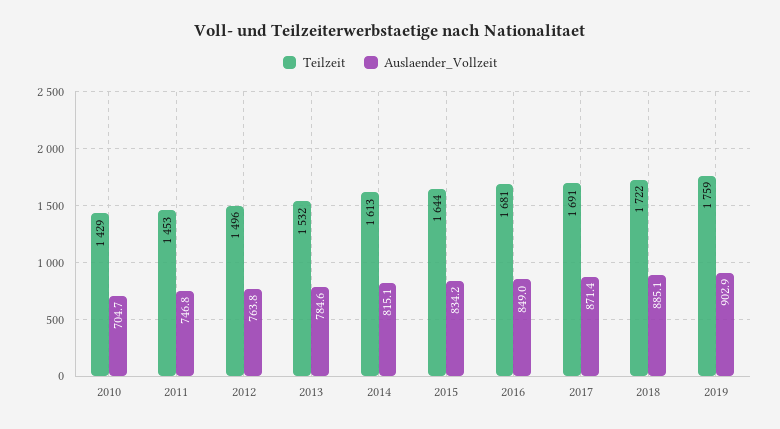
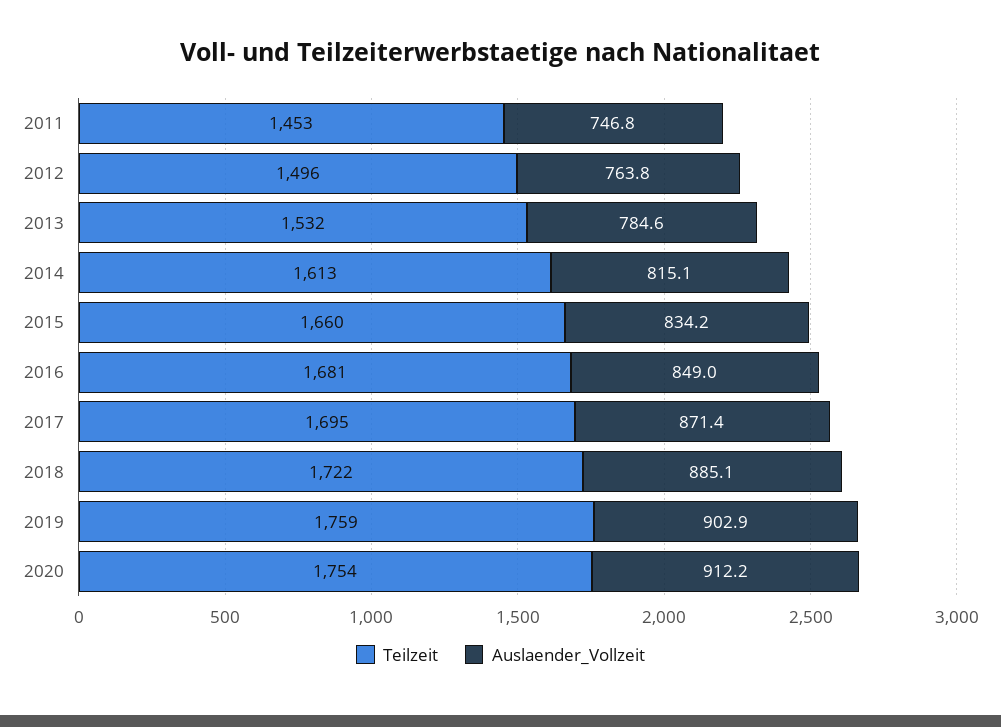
Teilzeit, 2010: 1429 -> none
Auslaender_Vollzeit, 2010: 704.7 -> none
Teilzeit, 2015: 1644 -> 1660
Teilzeit, 2017: 1691 -> 1695
Teilzeit, 2020: none -> 1754
Auslaender_Vollzeit, 2020: none -> 912.2

